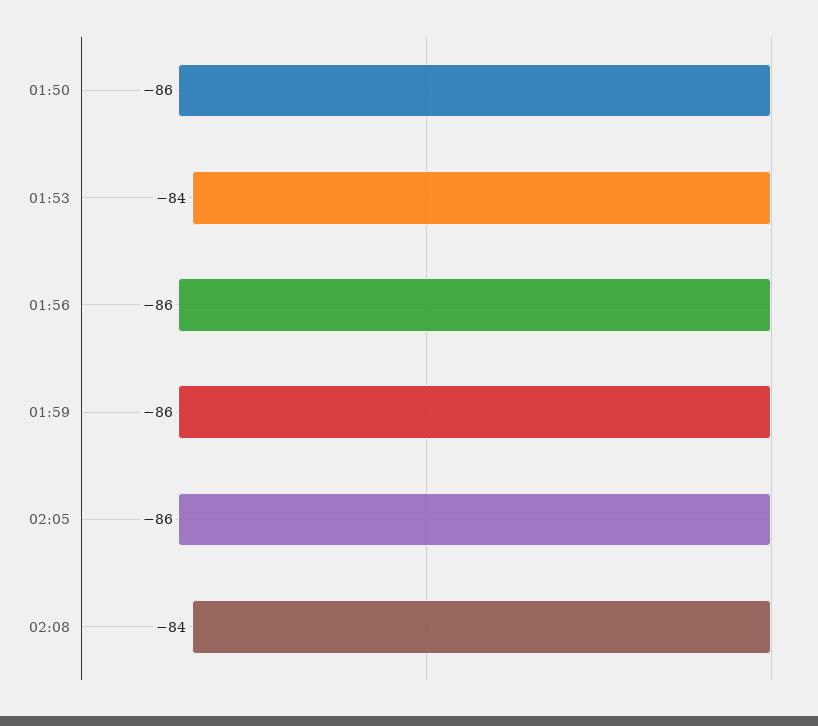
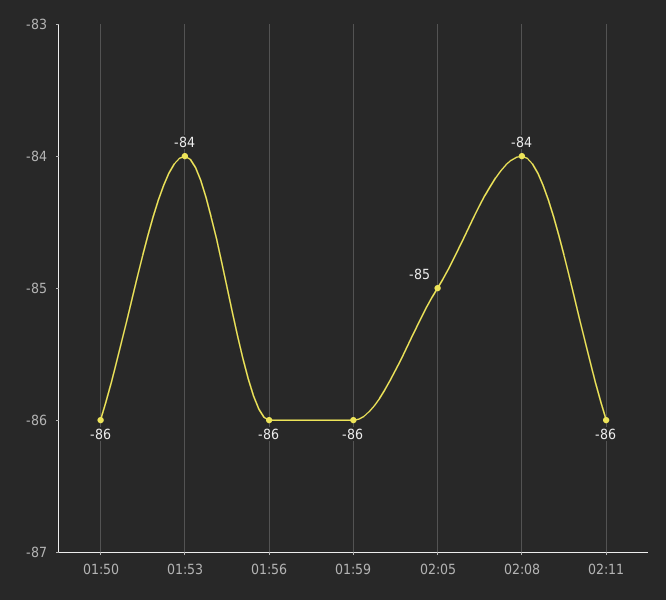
02:05: -86 -> -85
02:11: none -> -86

